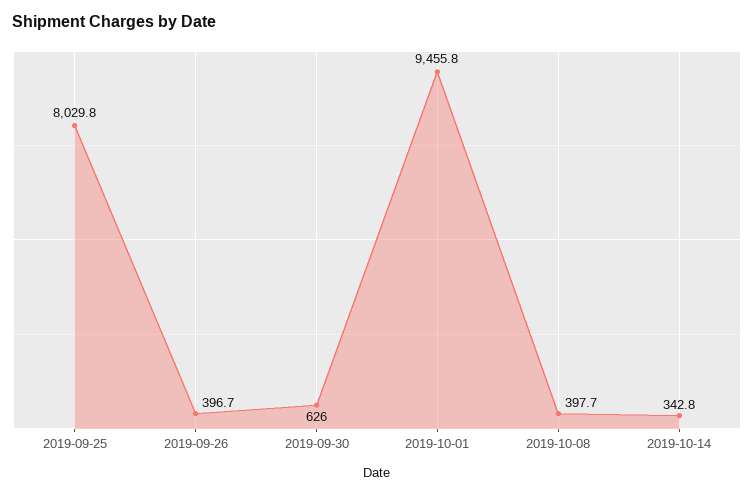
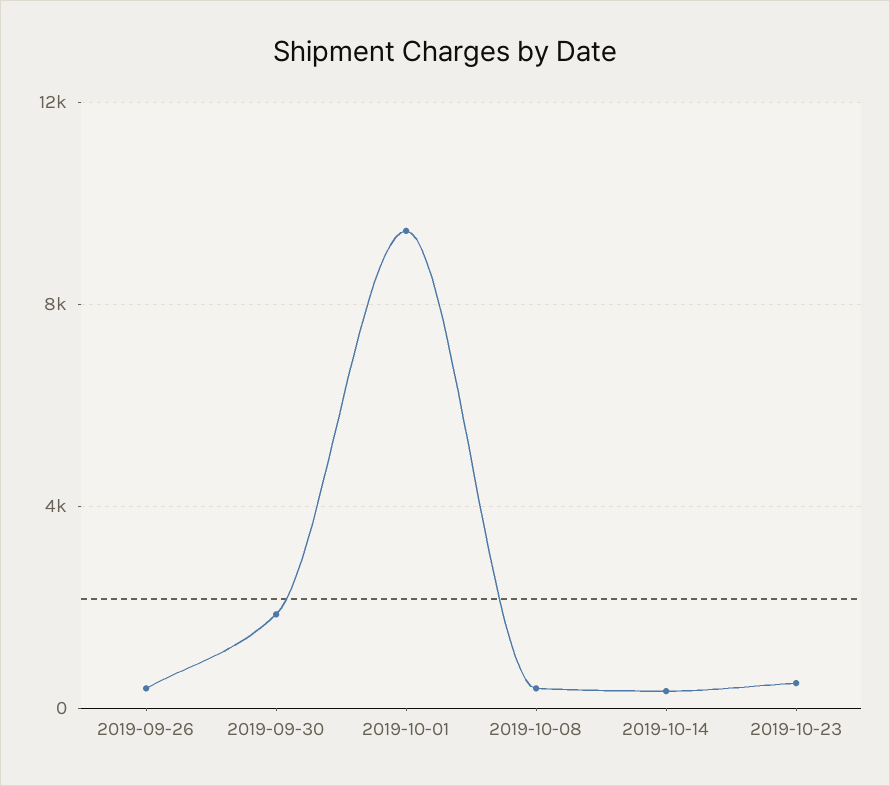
2019-09-25: 8029.8 -> none
2019-09-30: 626 -> 2000
2019-10-23: none -> 500

